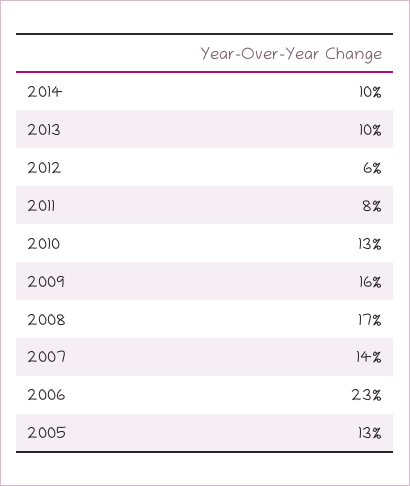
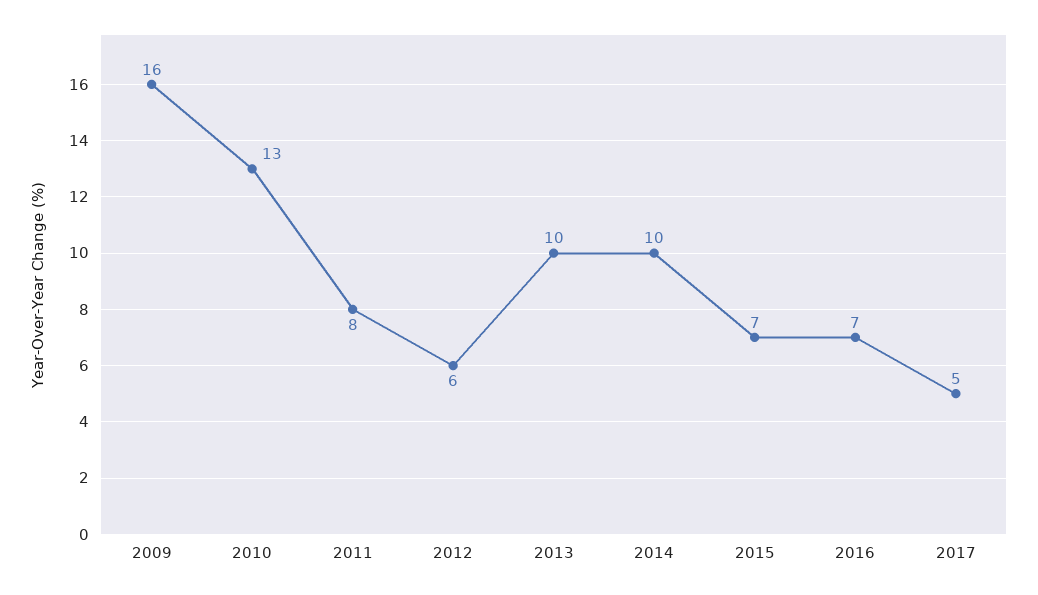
2008: 17 -> none
2007: 14 -> none
2006: 23 -> none
2005: 13 -> none
2015: none -> 7
2016: none -> 7
2017: none -> 5

